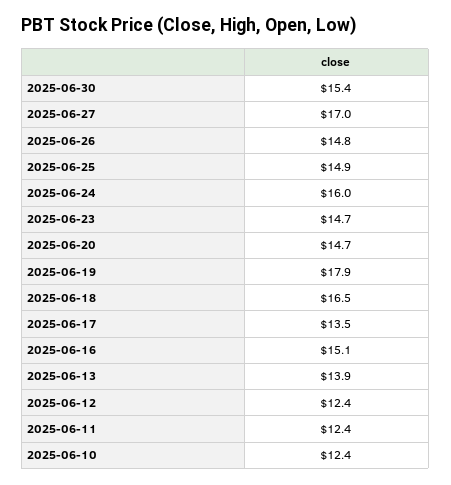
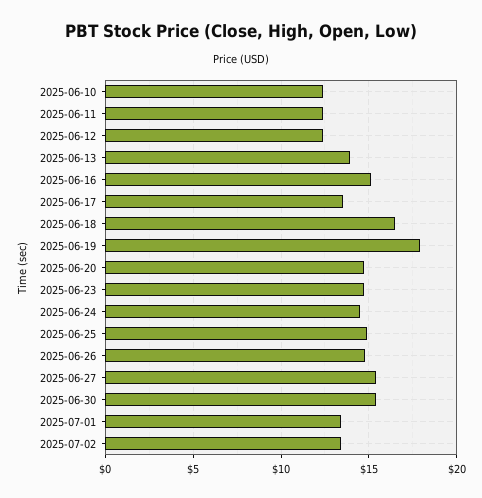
2025-06-27: 17 -> 15.5
2025-06-24: 16 -> 14.5
2025-07-01: none -> 13.5
2025-07-02: none -> 13.5

